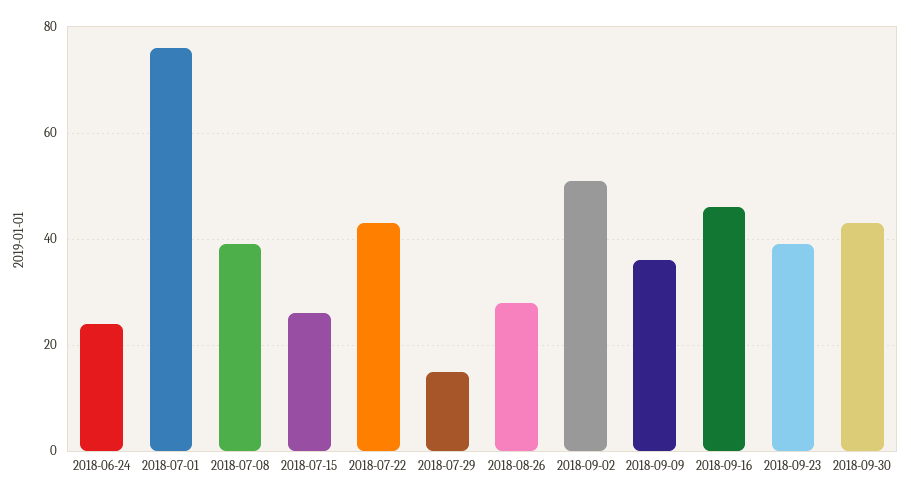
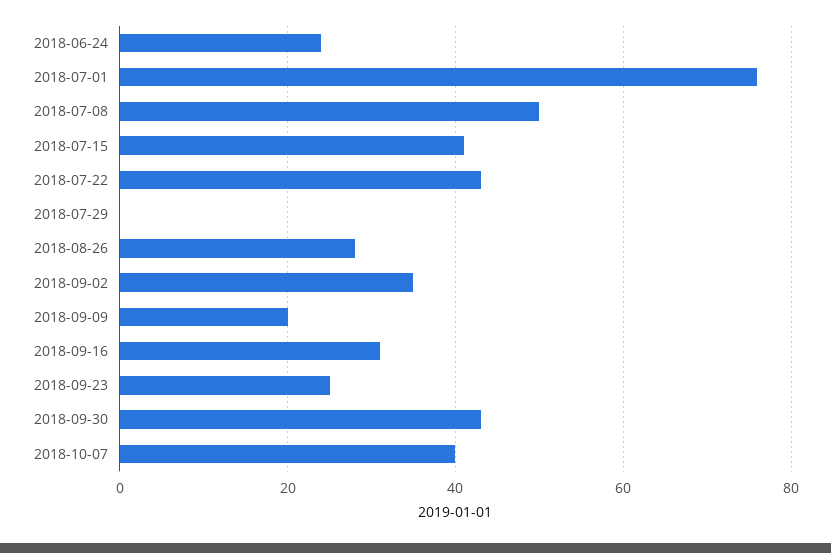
2018-07-08: 40 -> 50
2018-07-15: 25 -> 40
2018-07-29: 15 -> 0
2018-09-02: 50 -> 35
2018-09-09: 35 -> 20
2018-09-16: 45 -> 30
2018-09-23: 40 -> 25
2018-10-07: none -> 40

